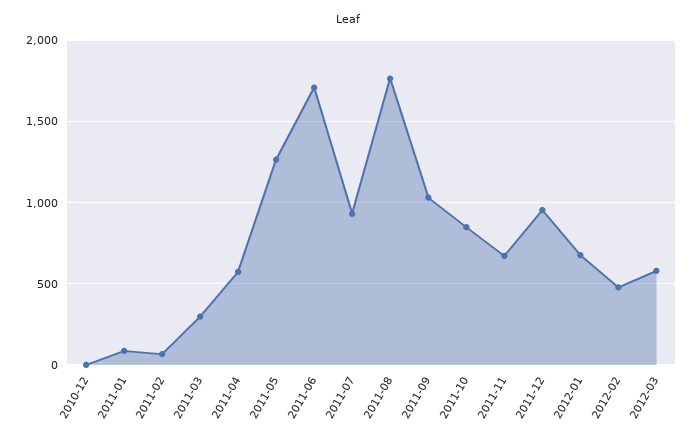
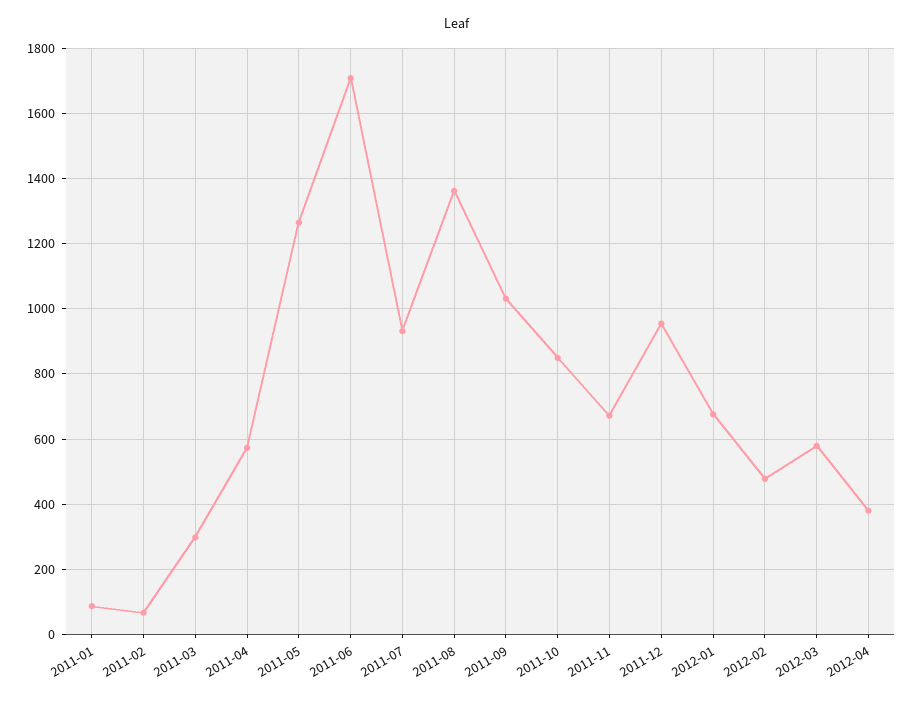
2010-12: 0 -> none
2011-08: 1750 -> 1360
2012-04: none -> 380

